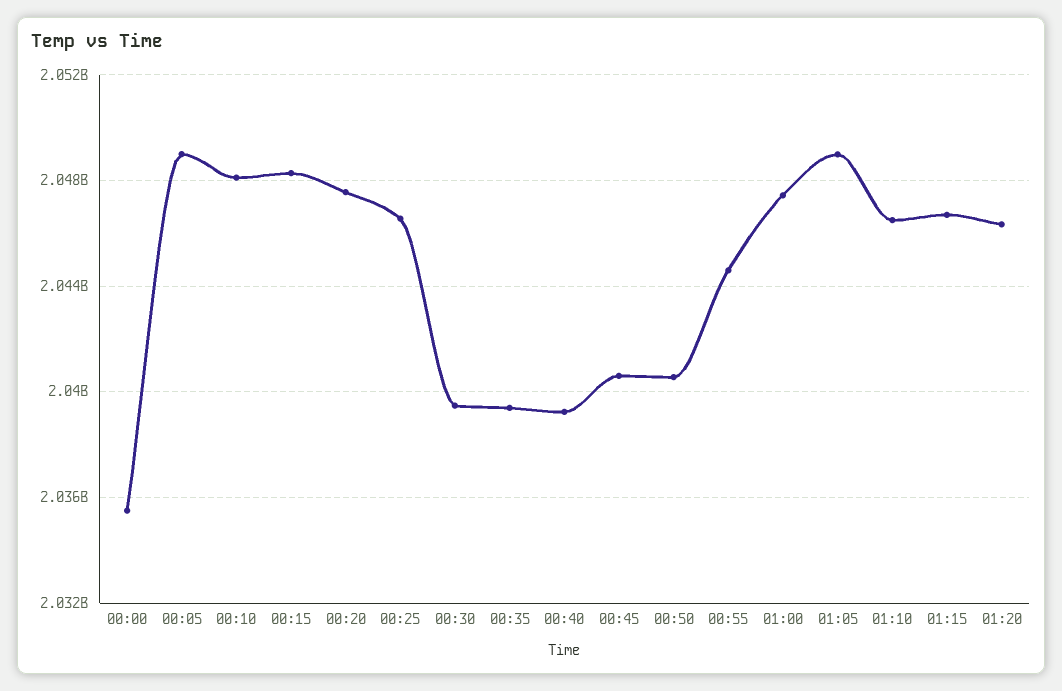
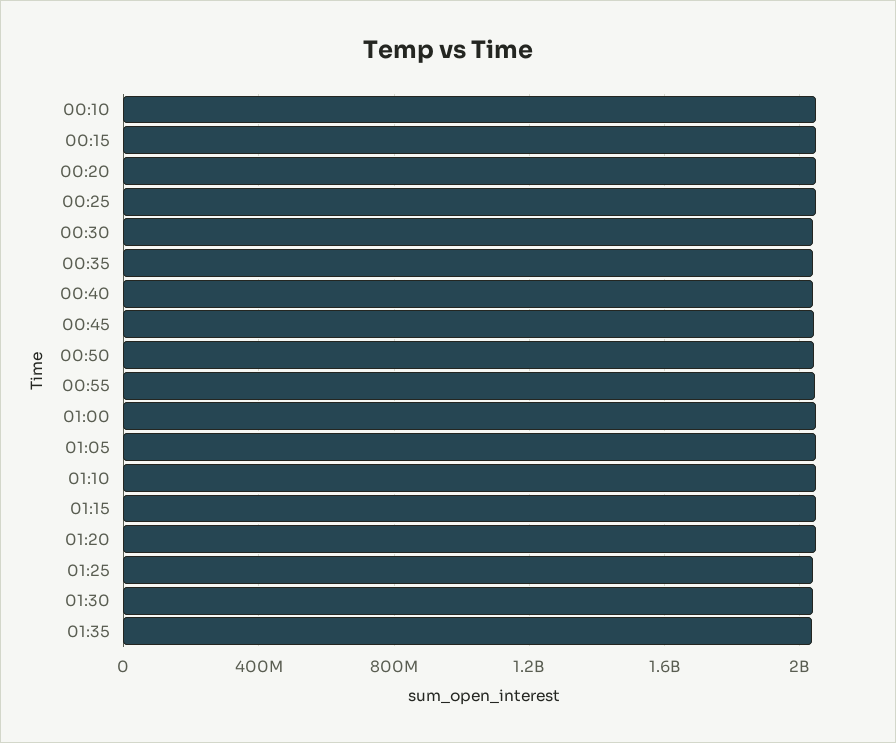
00:00: 2035500000 -> none
00:05: 2049000000 -> none
01:25: none -> 2050000000
01:30: none -> 2050000000
01:35: none -> 2050000000

